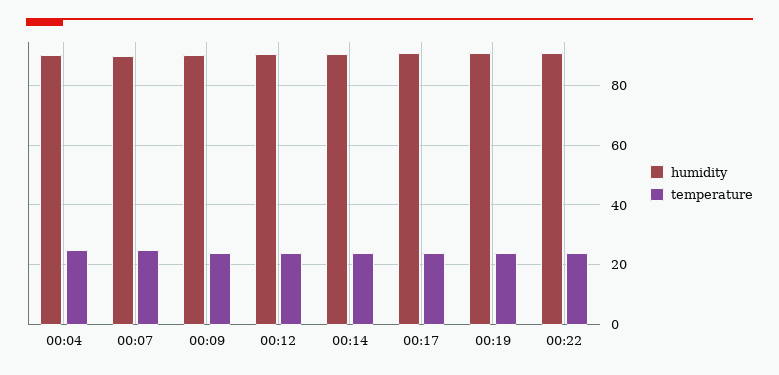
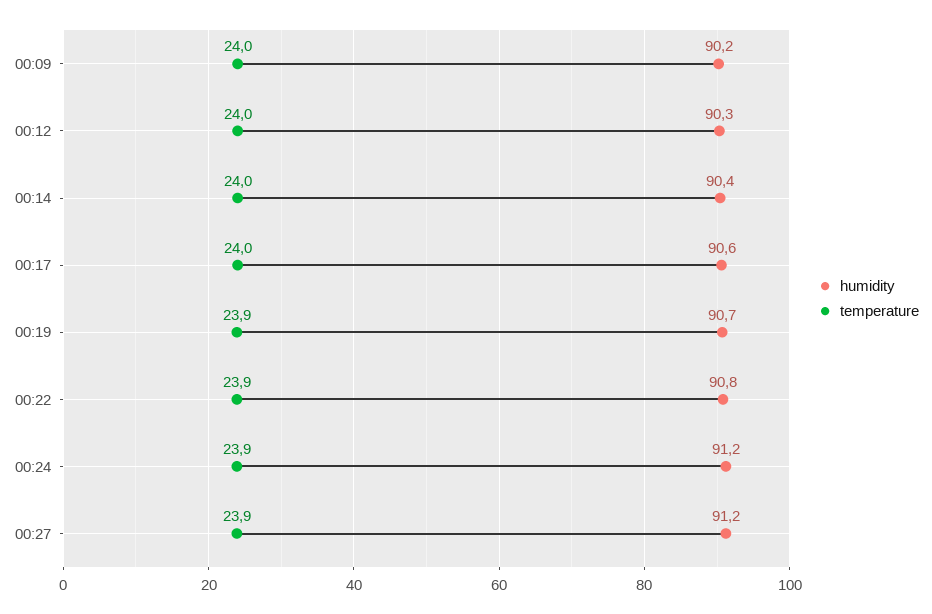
humidity, 00:04: 90 -> none
temperature, 00:04: 25 -> none
humidity, 00:07: 90 -> none
temperature, 00:07: 25 -> none
humidity, 00:24: none -> 91.2
temperature, 00:24: none -> 23.9
humidity, 00:27: none -> 91.2
temperature, 00:27: none -> 23.9

